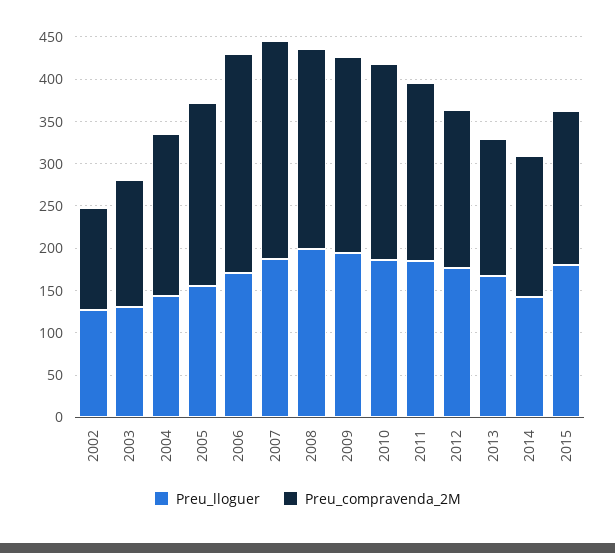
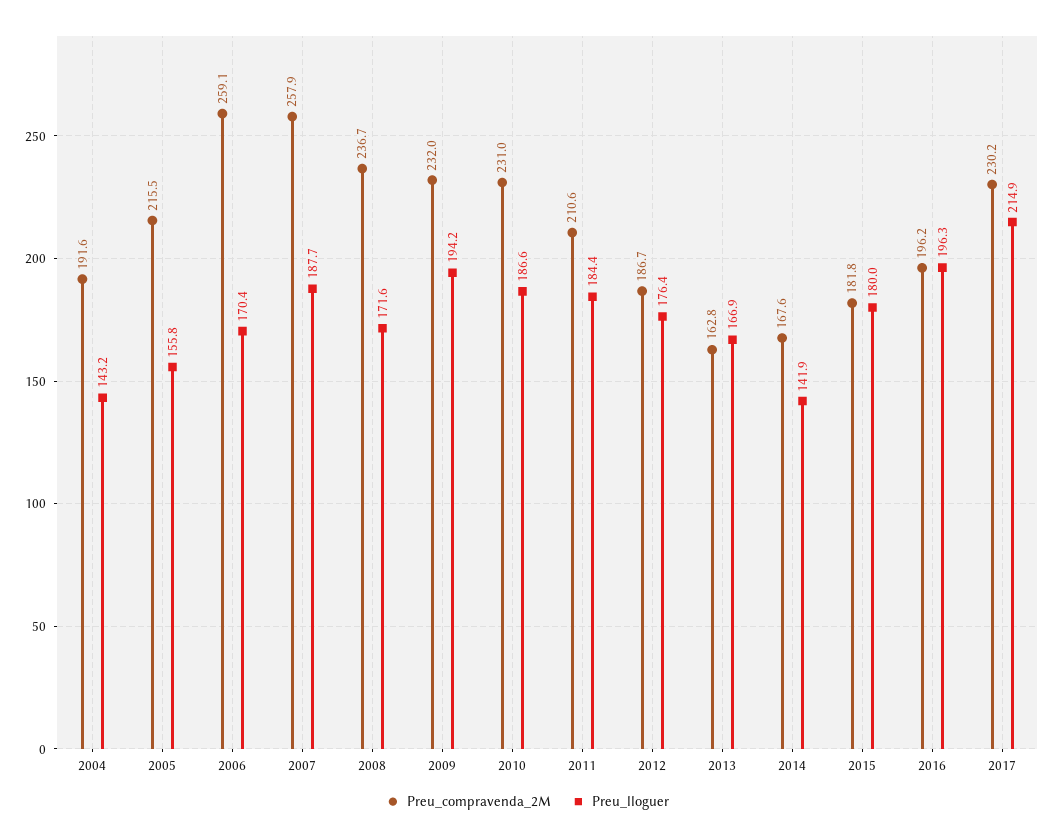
Preu_lloguer, 2002: 130 -> none
Preu_compravenda_2M, 2002: 120 -> none
Preu_lloguer, 2003: 130 -> none
Preu_compravenda_2M, 2003: 150 -> none
Preu_lloguer, 2008: 200 -> 171.6
Preu_compravenda_2M, 2016: none -> 196.2
Preu_lloguer, 2016: none -> 196.3
Preu_compravenda_2M, 2017: none -> 230.2
Preu_lloguer, 2017: none -> 214.9

